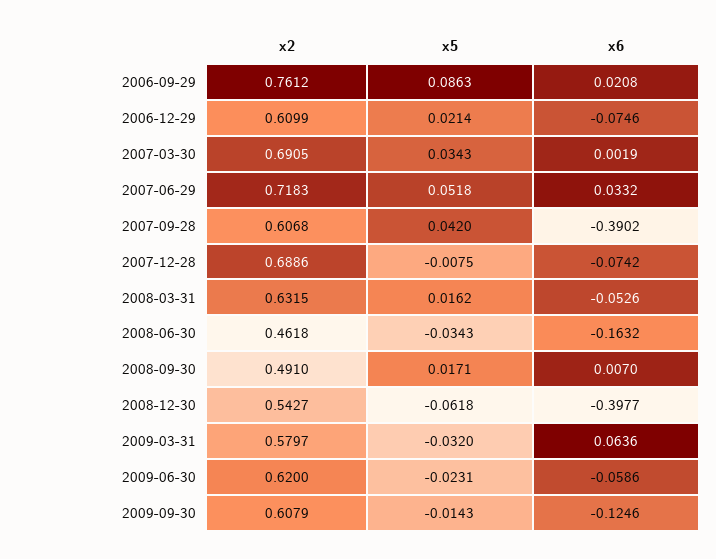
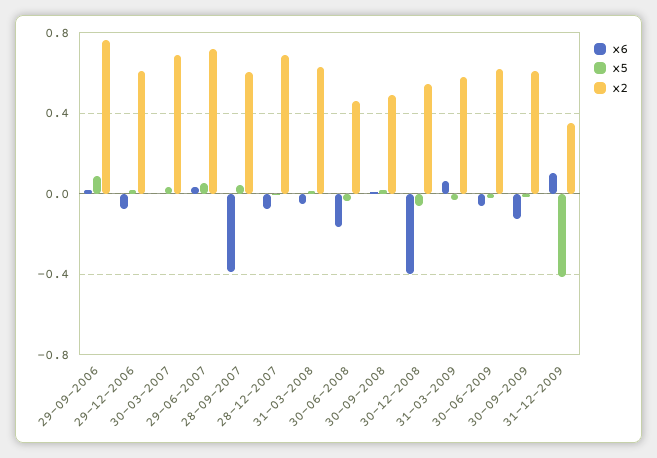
x6, 31-12-2009: none -> 0.1
x5, 31-12-2009: none -> -0.4
x2, 31-12-2009: none -> 0.35

